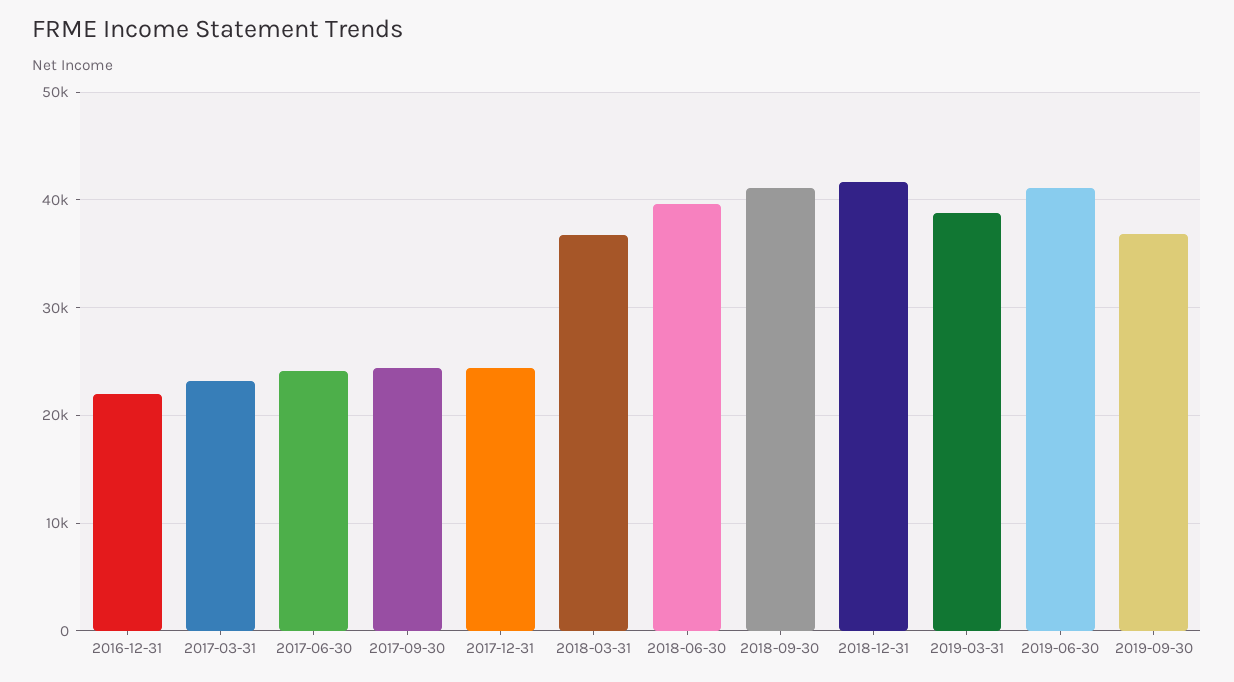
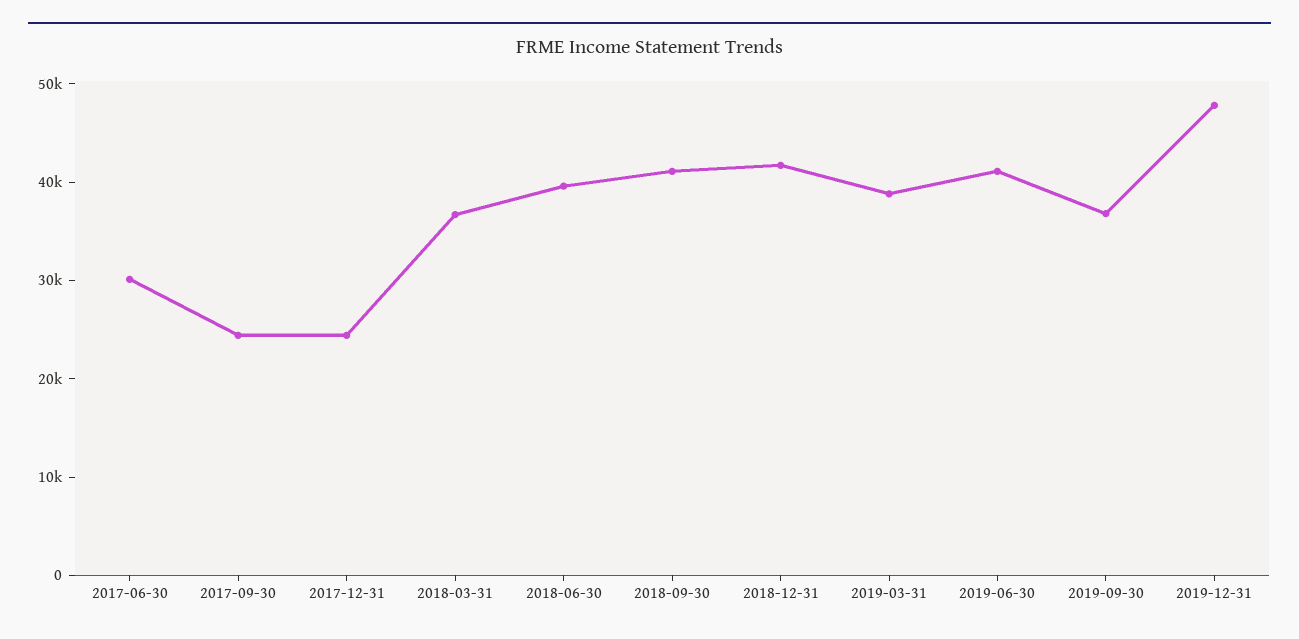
2016-12-31: 22000 -> none
2017-03-31: 23000 -> none
2017-06-30: 24000 -> 30000
2019-12-31: none -> 48000

